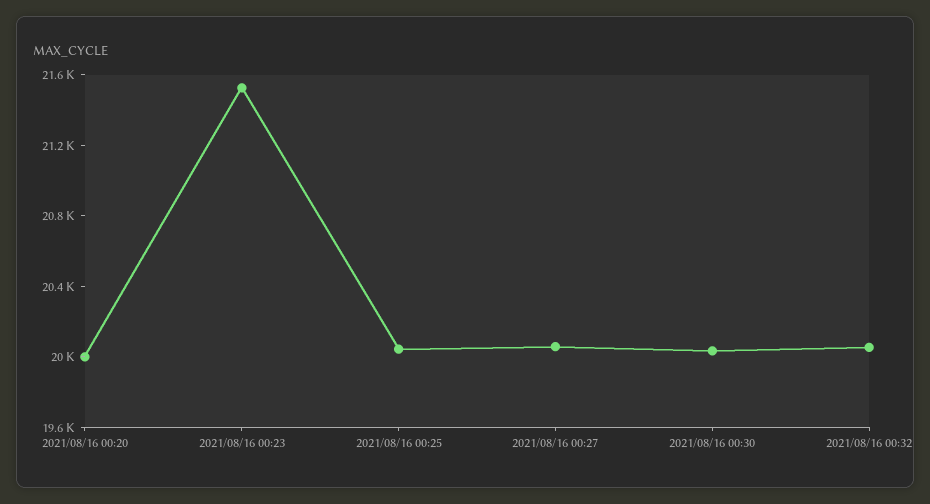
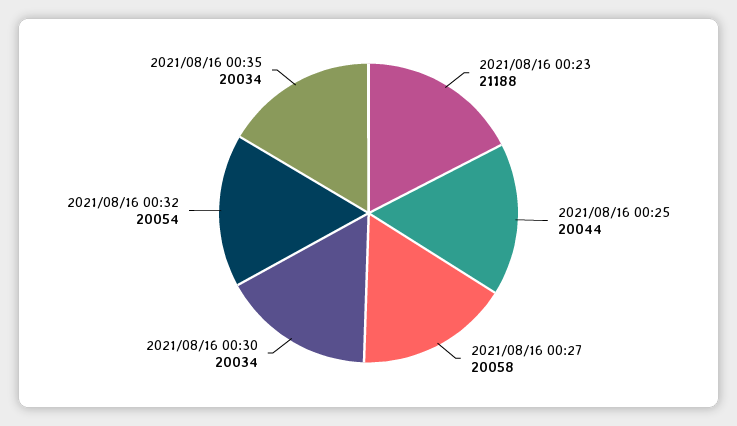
2021/08/16 00:20: 20000 -> none
2021/08/16 00:23: 21500 -> 21188
2021/08/16 00:35: none -> 20034

